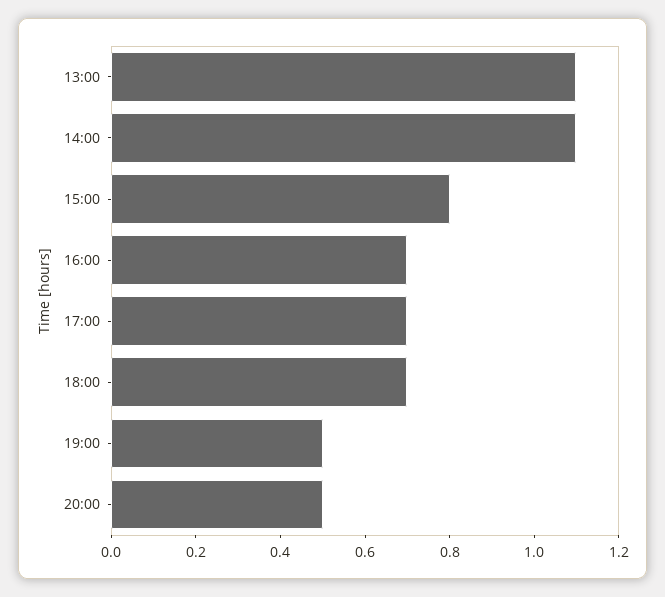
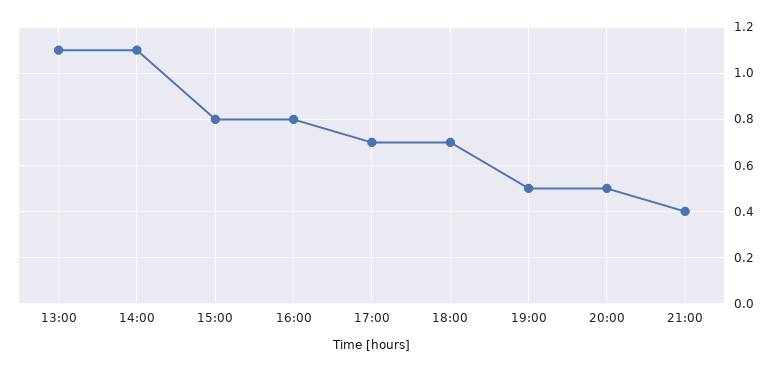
16:00: 0.7 -> 0.8
21:00: none -> 0.4

